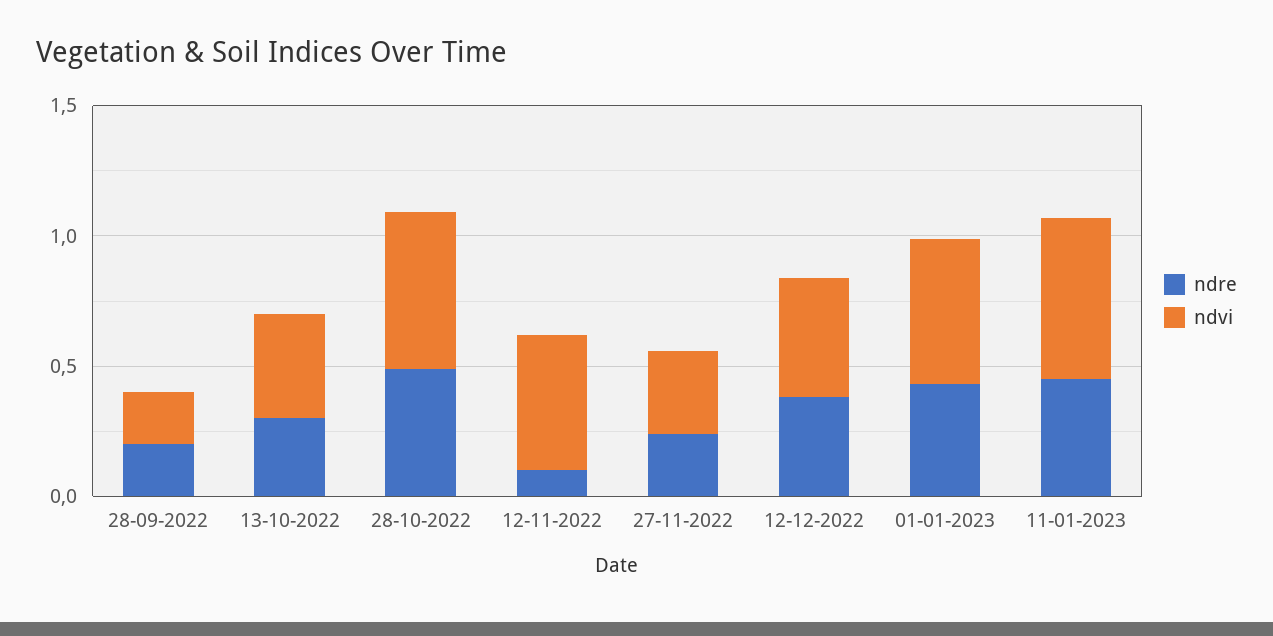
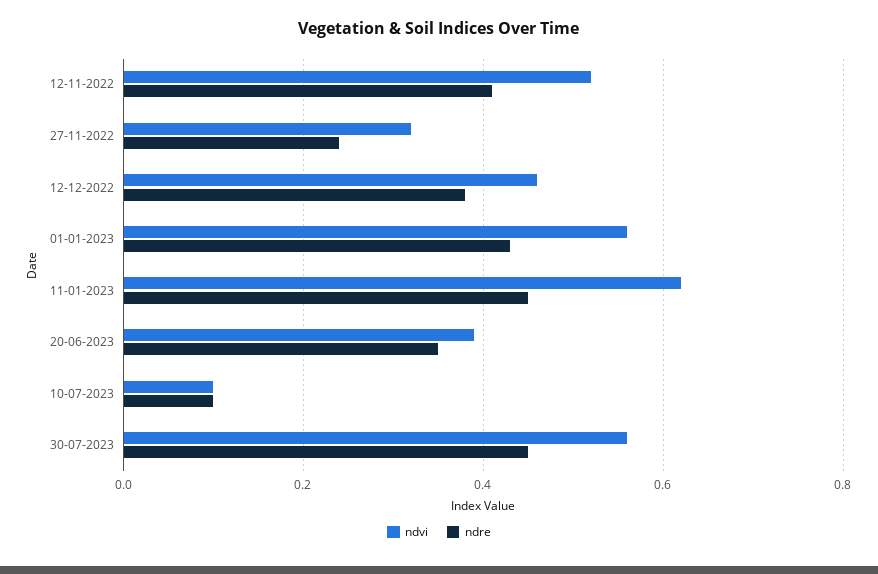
ndre, 28-09-2022: 0.2 -> none
ndvi, 28-09-2022: 0.2 -> none
ndre, 13-10-2022: 0.3 -> none
ndvi, 13-10-2022: 0.4 -> none
ndre, 28-10-2022: 0.5 -> none
ndvi, 28-10-2022: 0.6 -> none
ndre, 12-11-2022: 0.1 -> 0.4
ndvi, 20-06-2023: none -> 0.4
ndre, 20-06-2023: none -> 0.35
ndvi, 10-07-2023: none -> 0.1
ndre, 10-07-2023: none -> 0.1
ndvi, 30-07-2023: none -> 0.55
ndre, 30-07-2023: none -> 0.45

